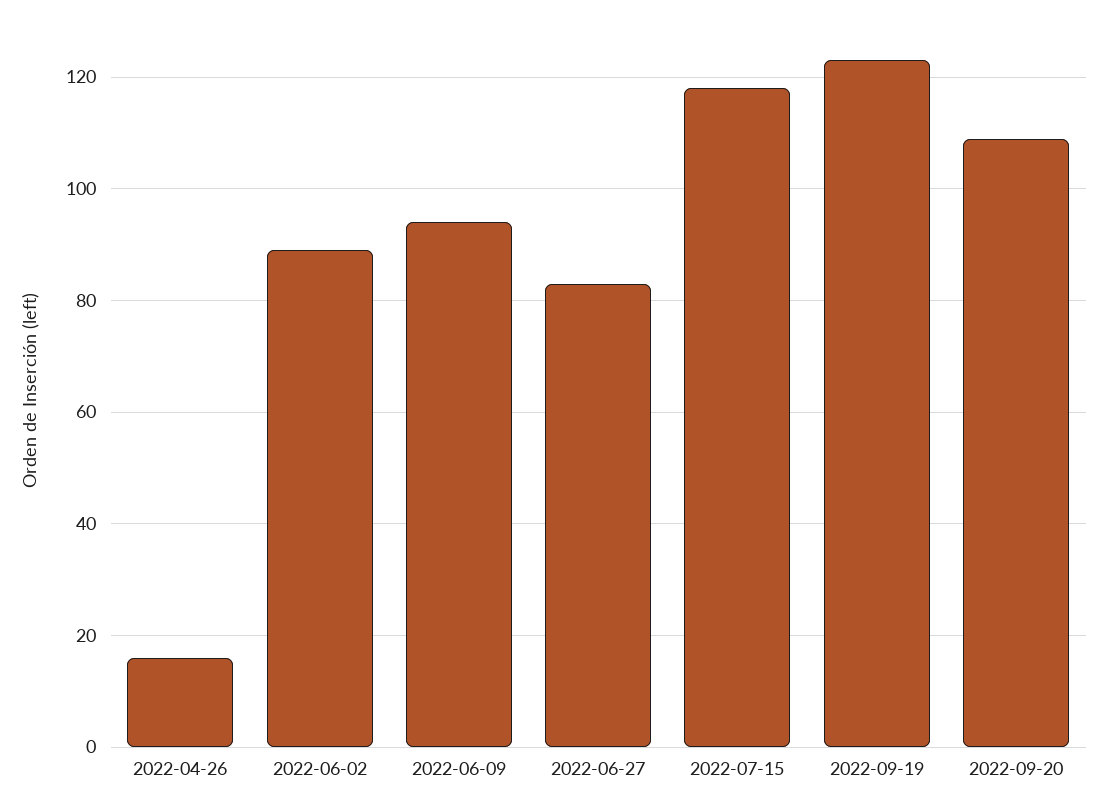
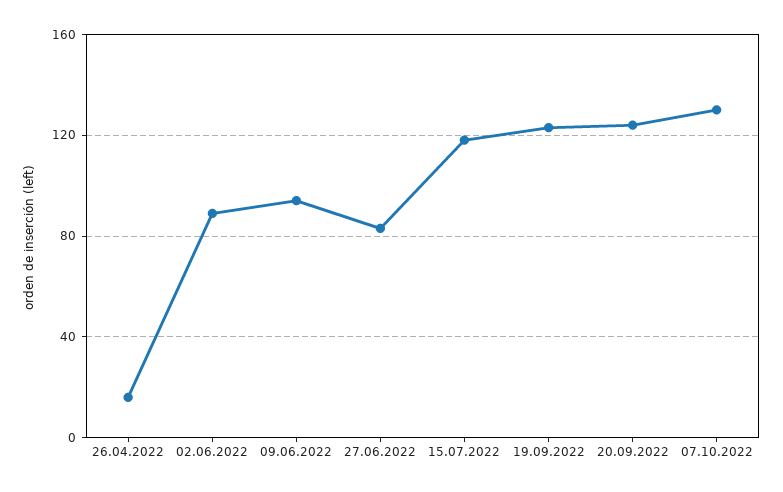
2022-09-20: 110 -> 125
07.10.2022: none -> 130

